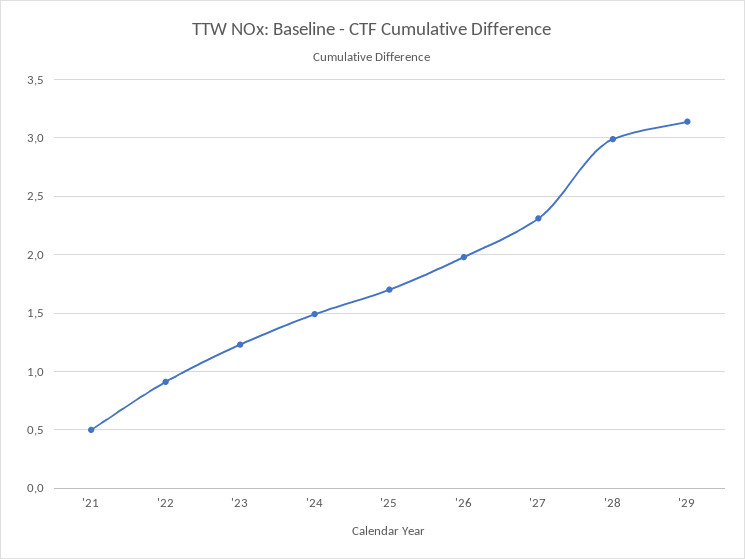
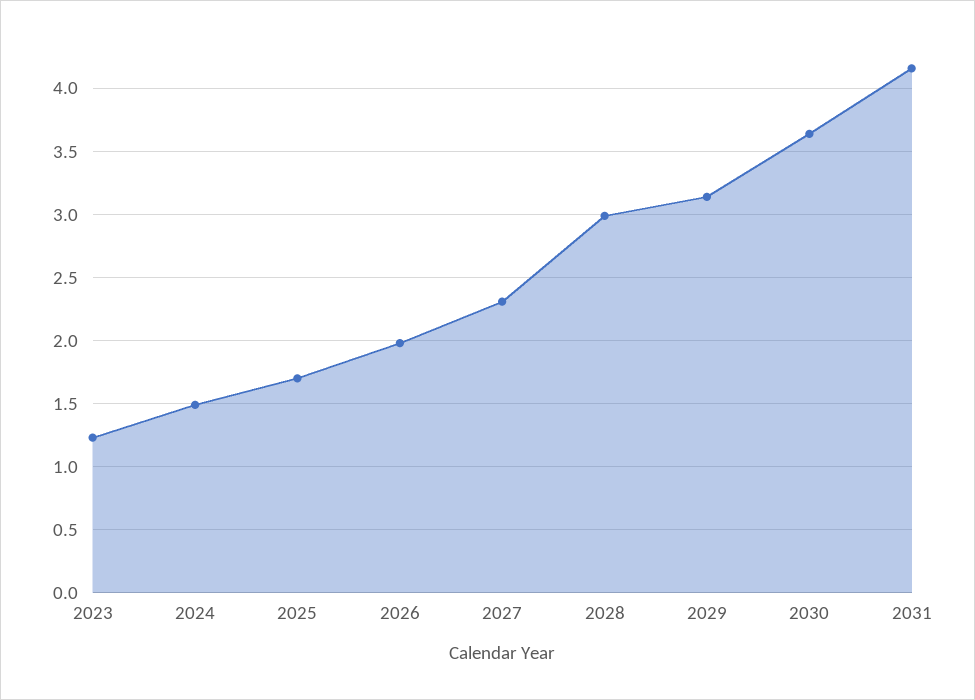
'21: 0.5 -> none
'22: 0.9 -> none
2030: none -> 3.65
2031: none -> 4.15

